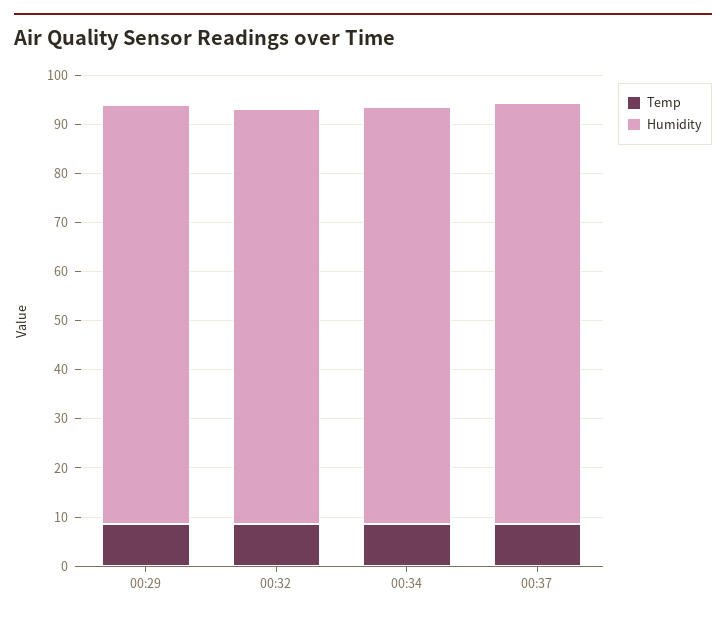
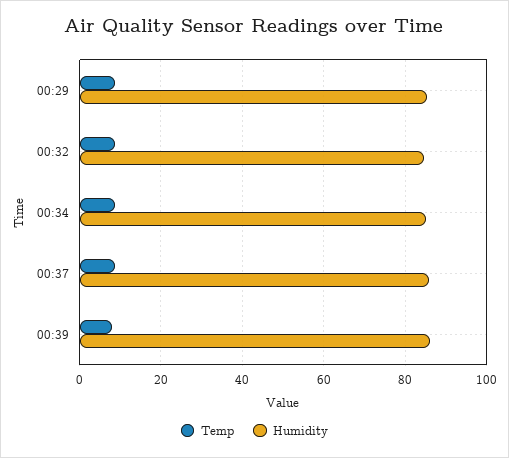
Temp, 00:39: none -> 8
Humidity, 00:39: none -> 86

